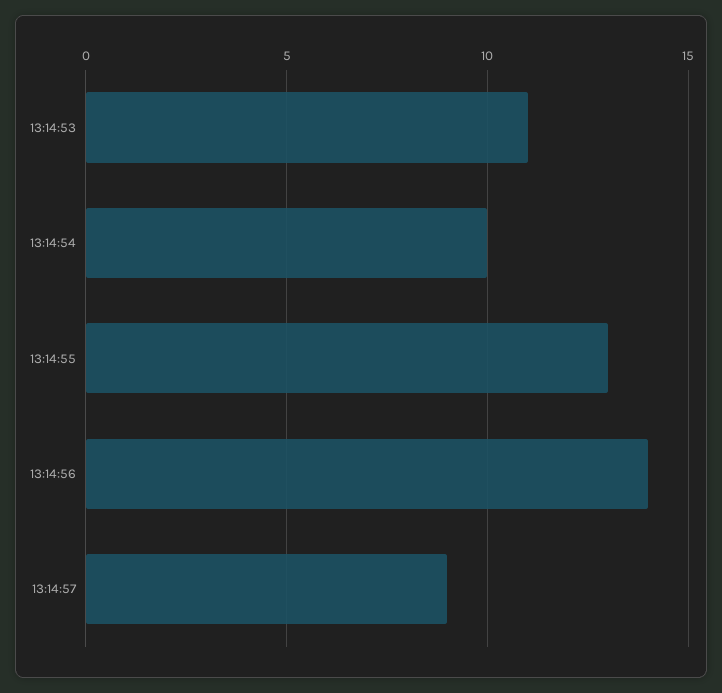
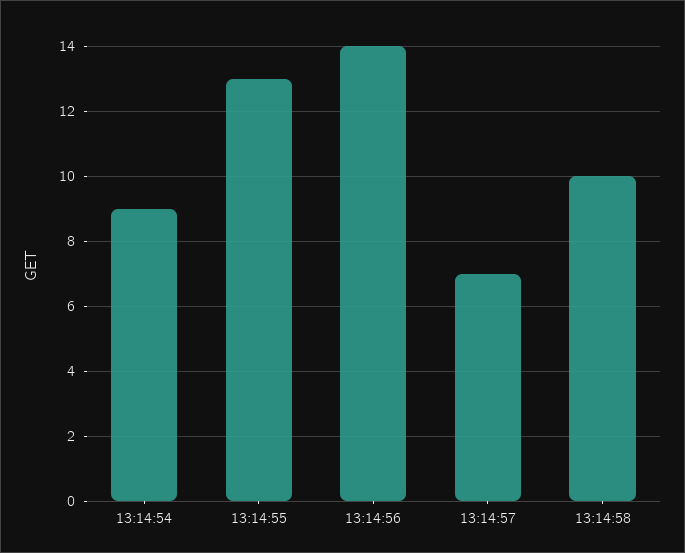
13:14:53: 11 -> none
13:14:54: 10 -> 9
13:14:57: 9 -> 7
13:14:58: none -> 10

